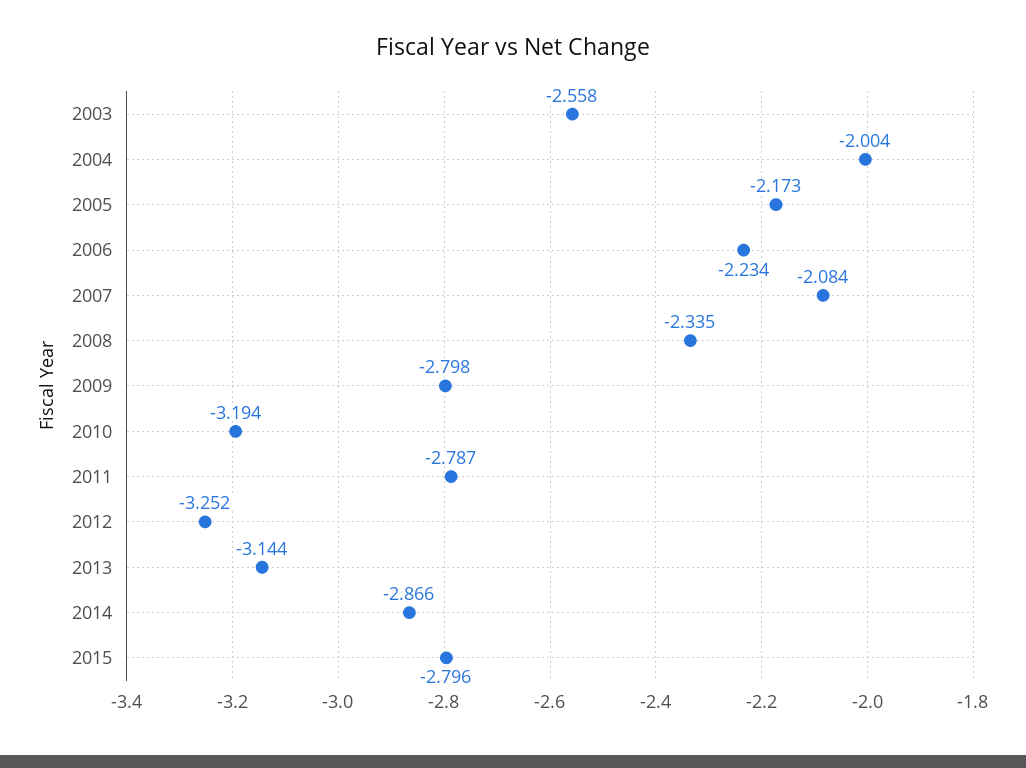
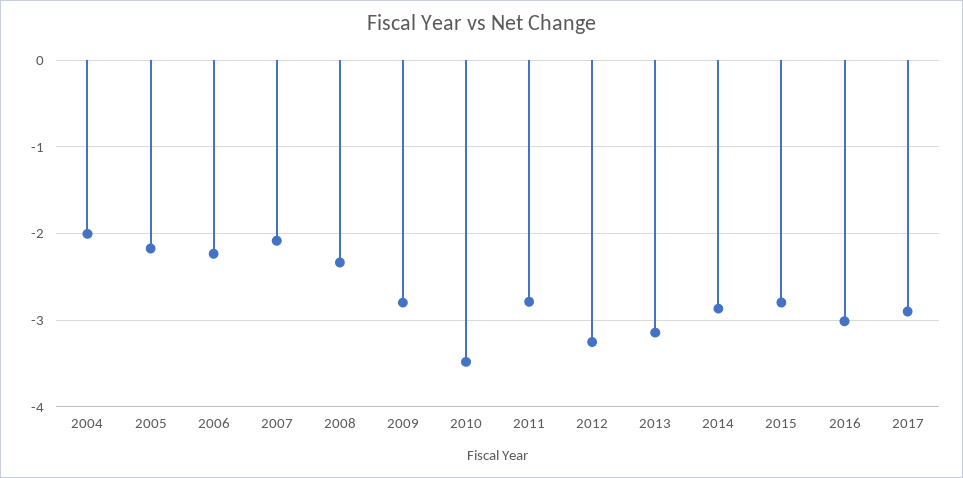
2003: -2.558 -> none
2010: -3.194 -> -3.5
2016: none -> -3
2017: none -> -2.9

